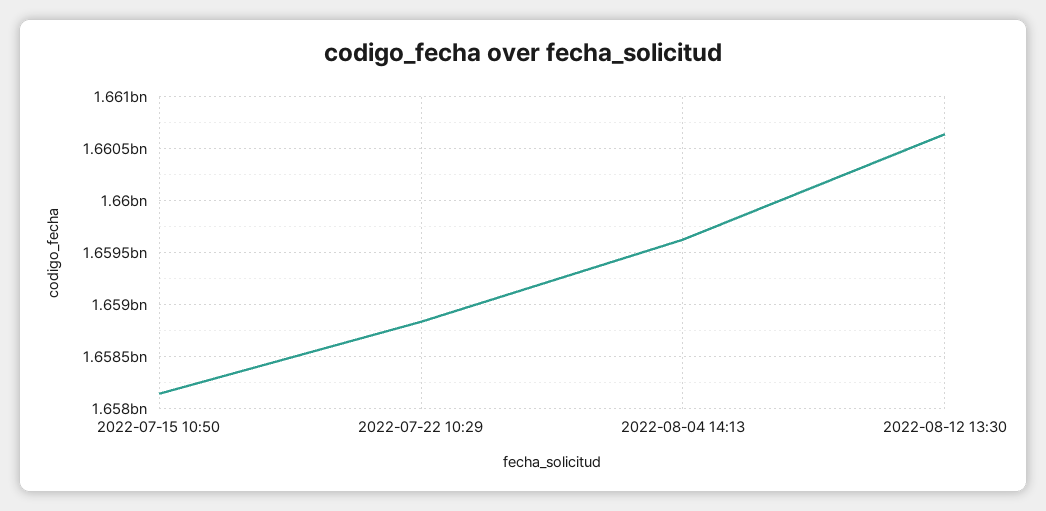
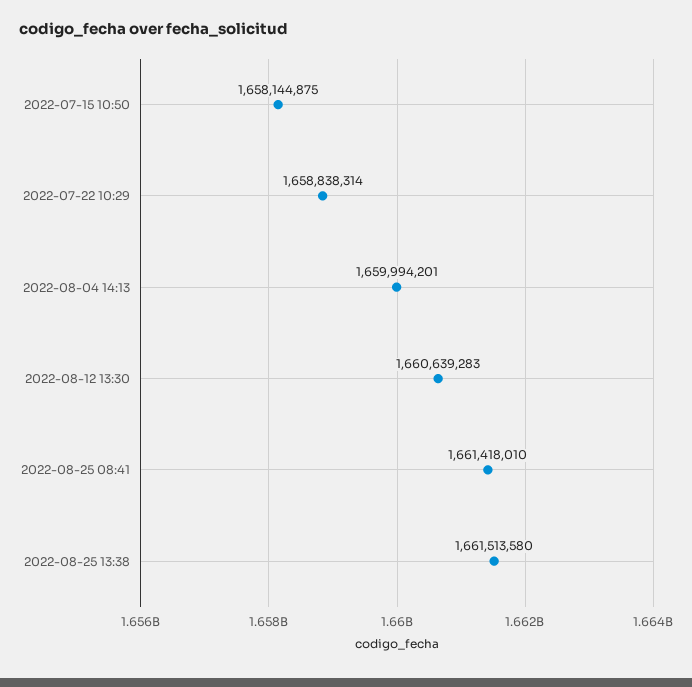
2022-08-04 14:13: 1659600000 -> 1659994201
2022-08-25 08:41: none -> 1661418010
2022-08-25 13:38: none -> 1661513580

